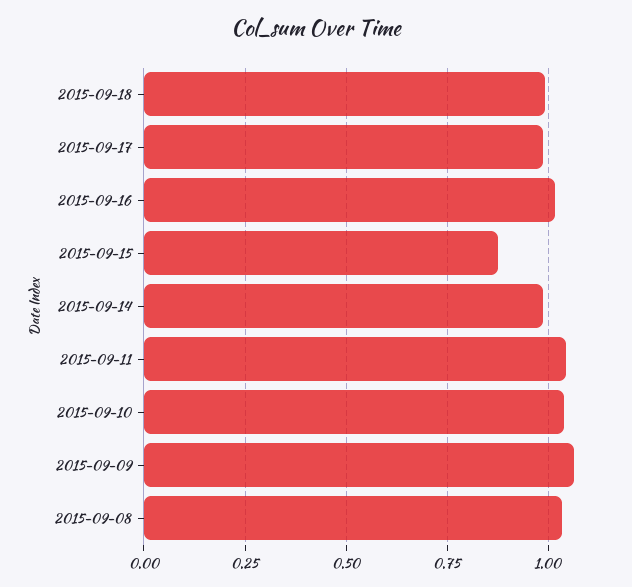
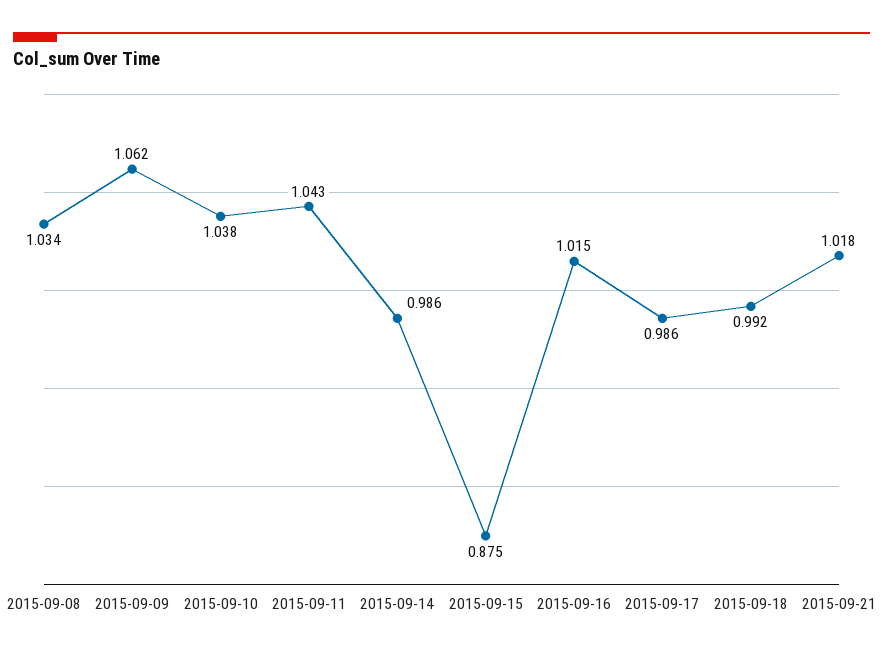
2015-09-21: none -> 1.018

